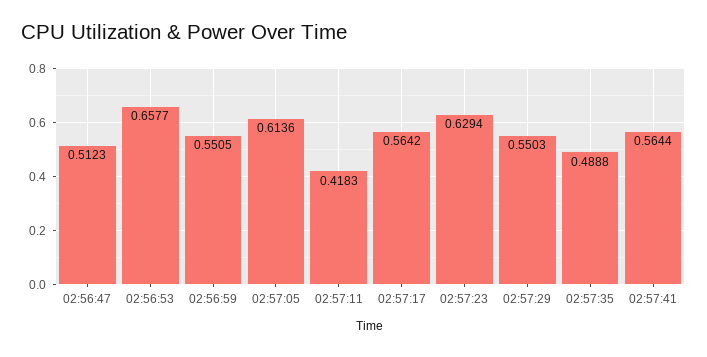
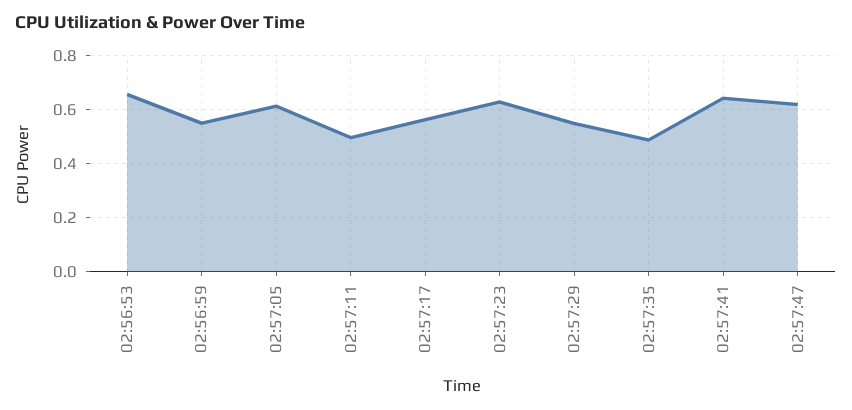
02:56:47: 0.5123 -> none
02:57:11: 0.4183 -> 0.5
02:57:41: 0.5644 -> 0.65
02:57:47: none -> 0.625

